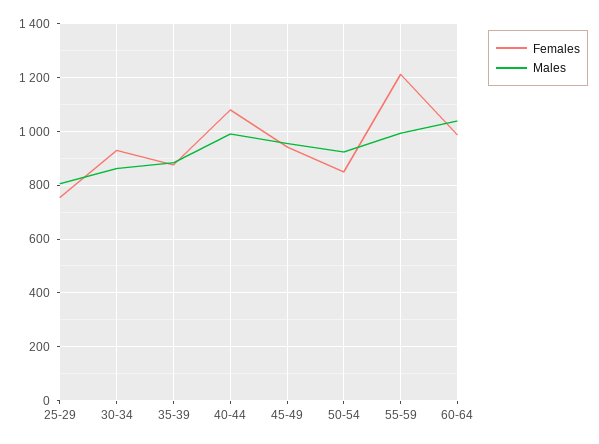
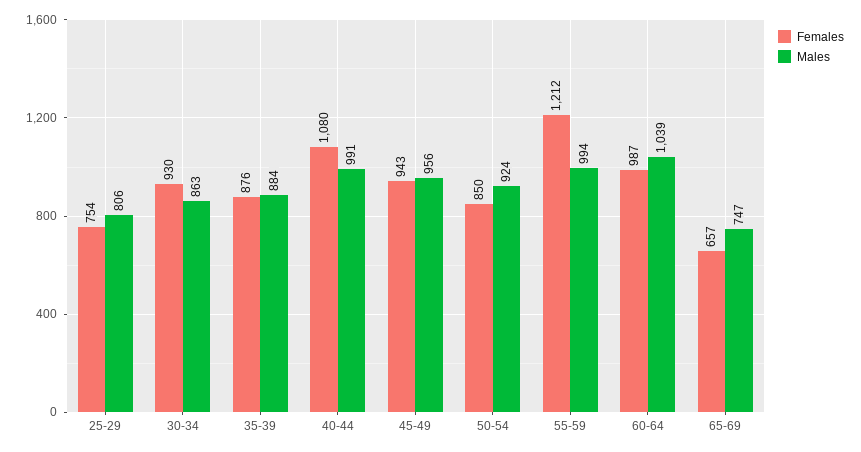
Females, 65-69: none -> 657
Males, 65-69: none -> 747

